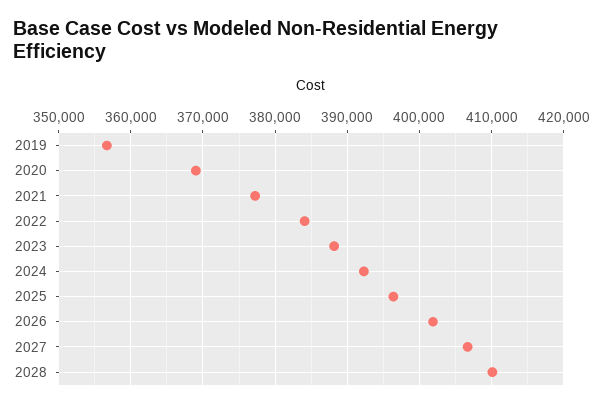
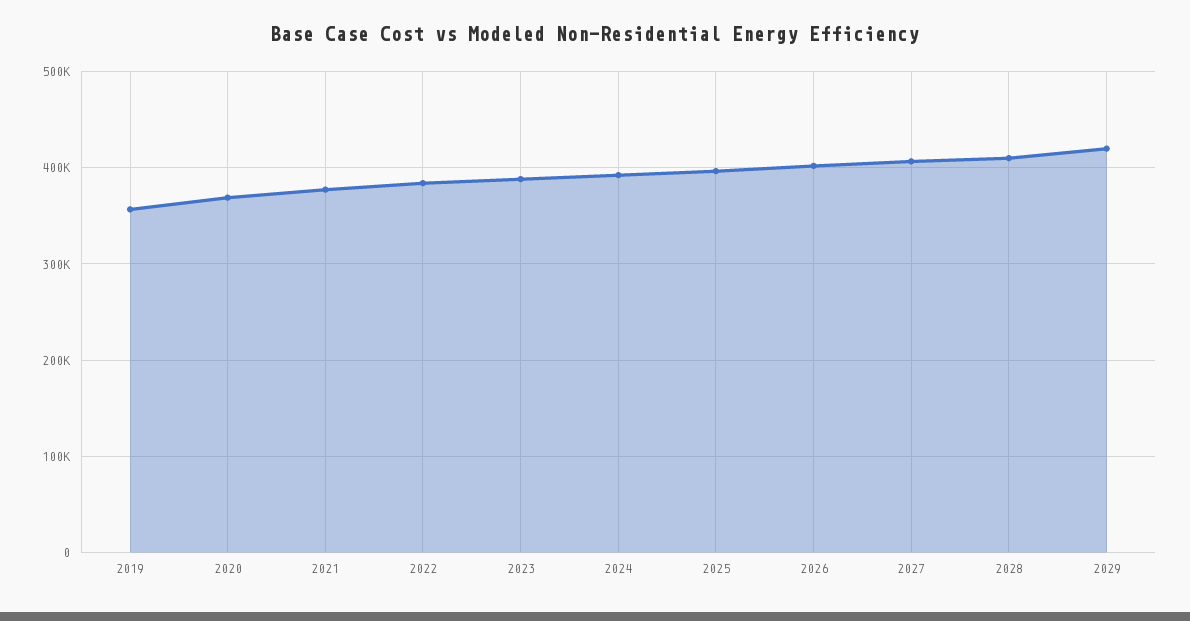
2029: none -> 420000

